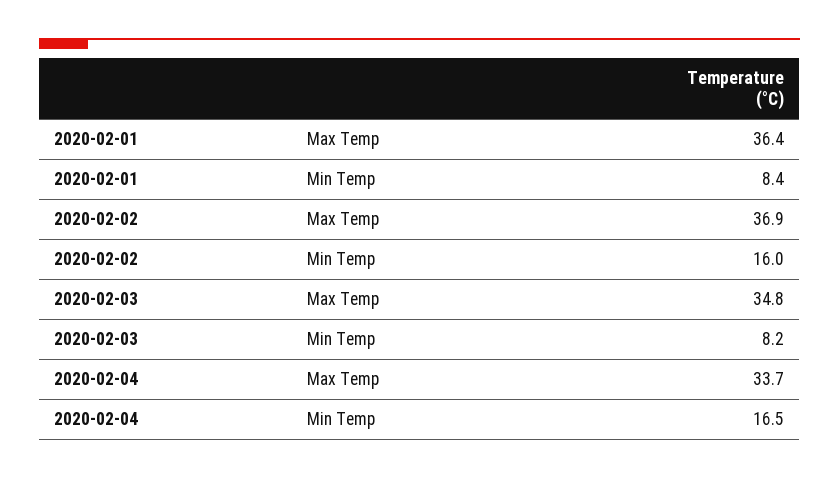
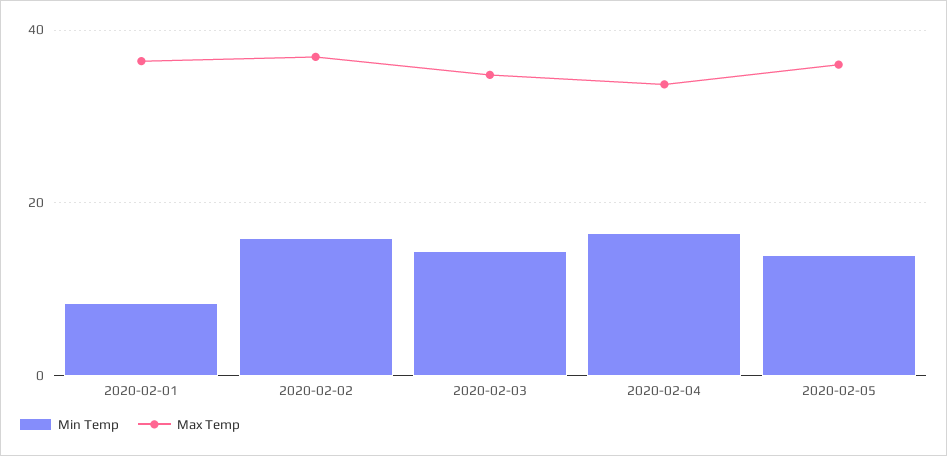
Min Temp, 2020-02-03: 8.2 -> 14
Min Temp, 2020-02-05: none -> 14
Max Temp, 2020-02-05: none -> 36

